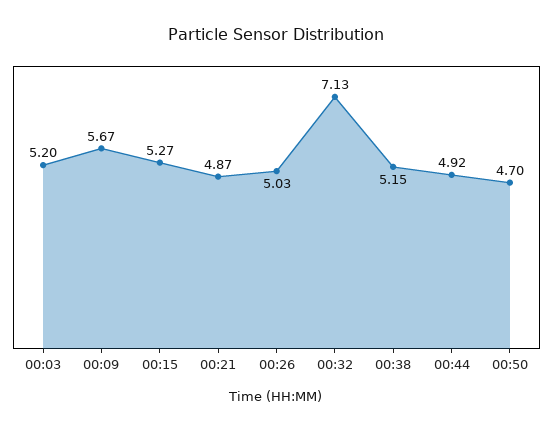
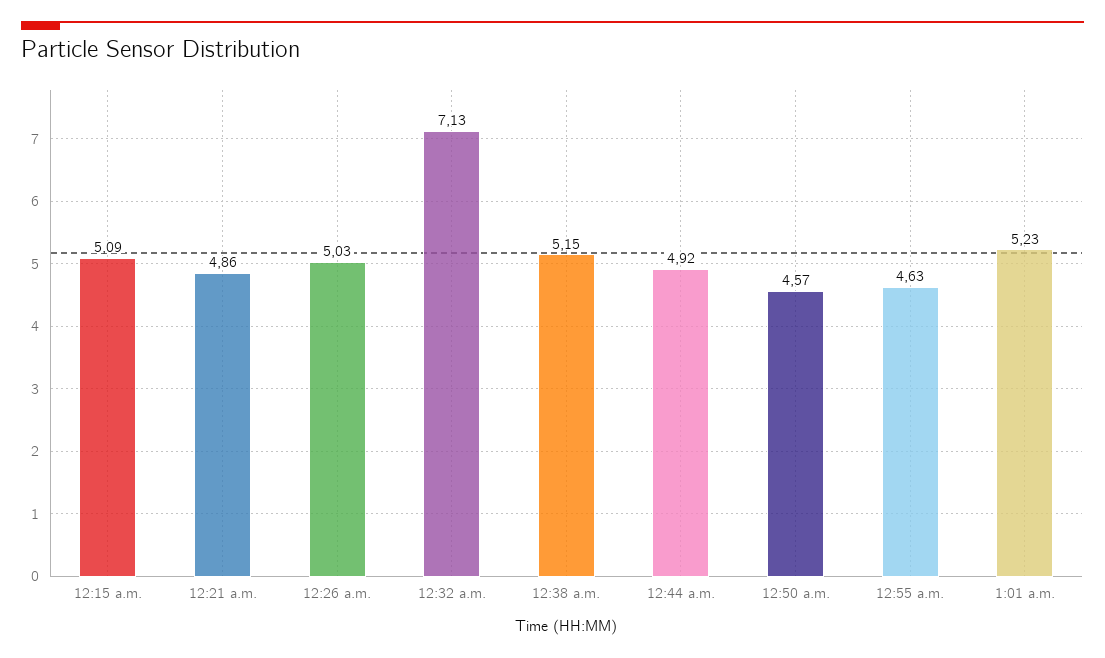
00:03: 5.2 -> none
00:09: 5.67 -> none
00:15: 5.27 -> 5.09
00:21: 4.87 -> 4.86
00:50: 4.7 -> 4.57
12:55 a.m.: none -> 4.63
1:01 a.m.: none -> 5.23

